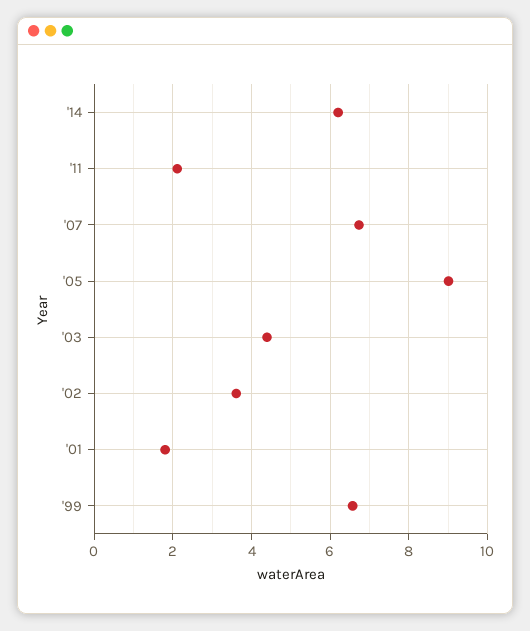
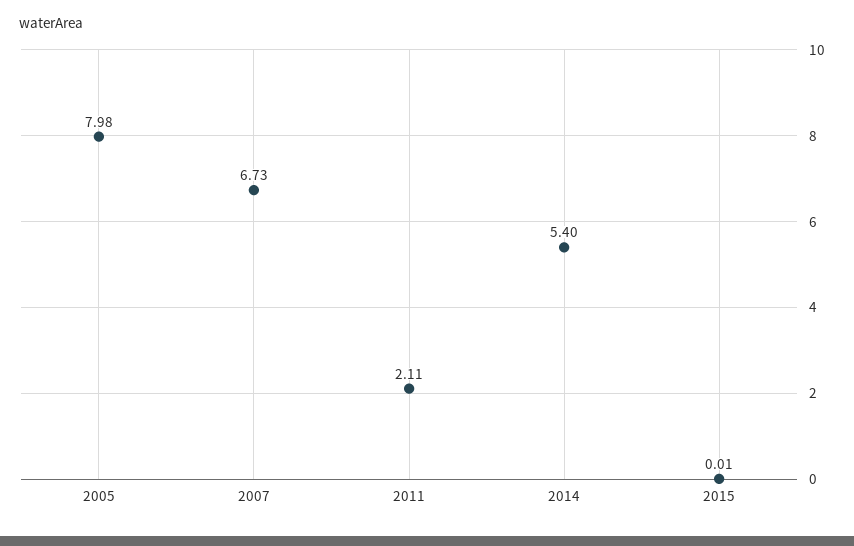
'14: 6.2 -> 5.4
'05: 9 -> 7.98
'03: 4.4 -> none
'02: 3.6 -> none
'01: 1.8 -> none
'99: 6.6 -> none
2015: none -> 0.01

